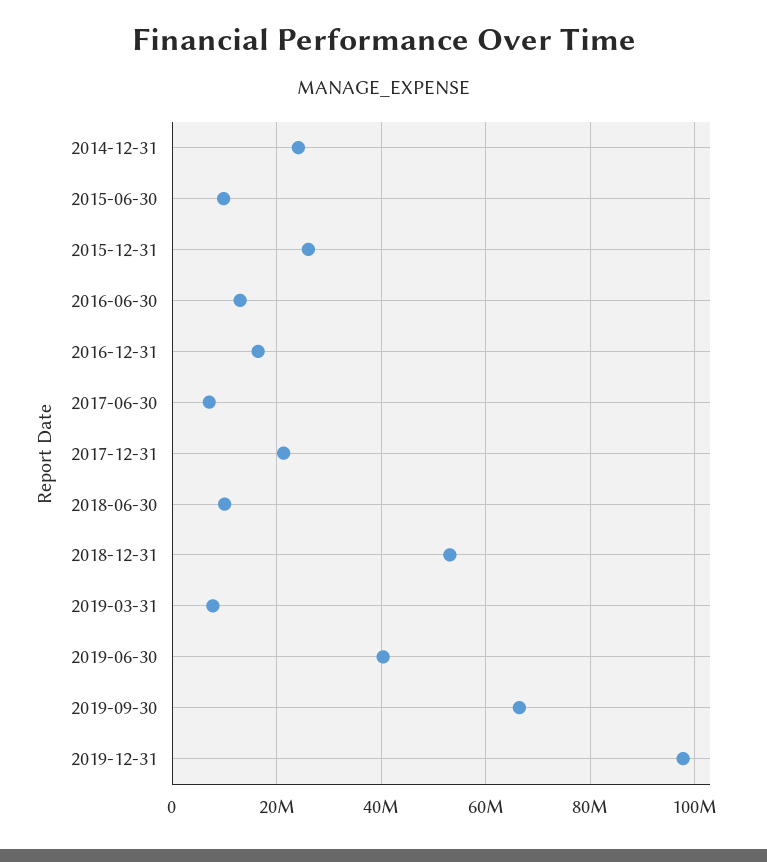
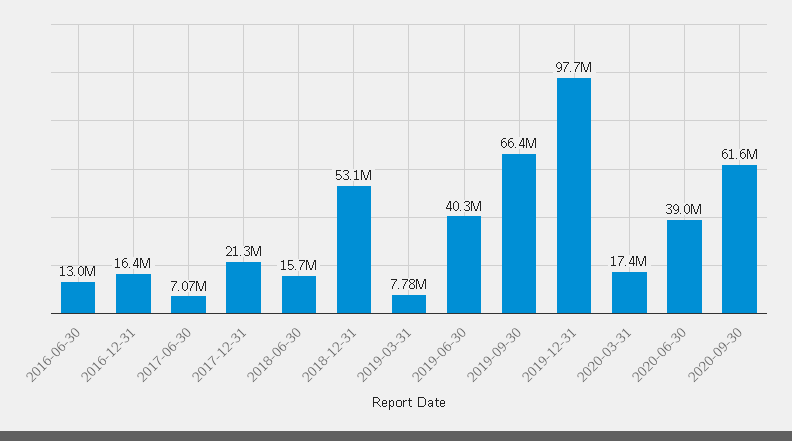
2014-12-31: 24000000 -> none
2015-06-30: 10000000 -> none
2015-12-31: 26000000 -> none
2018-06-30: 10000000 -> 15700000
2020-03-31: none -> 17400000
2020-06-30: none -> 39000000
2020-09-30: none -> 61600000

